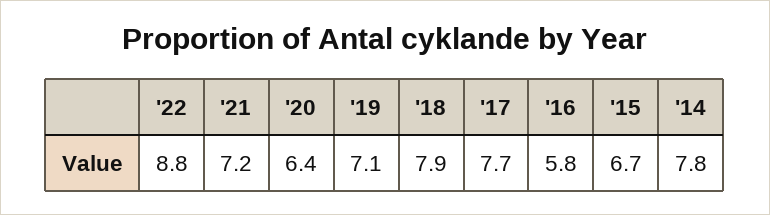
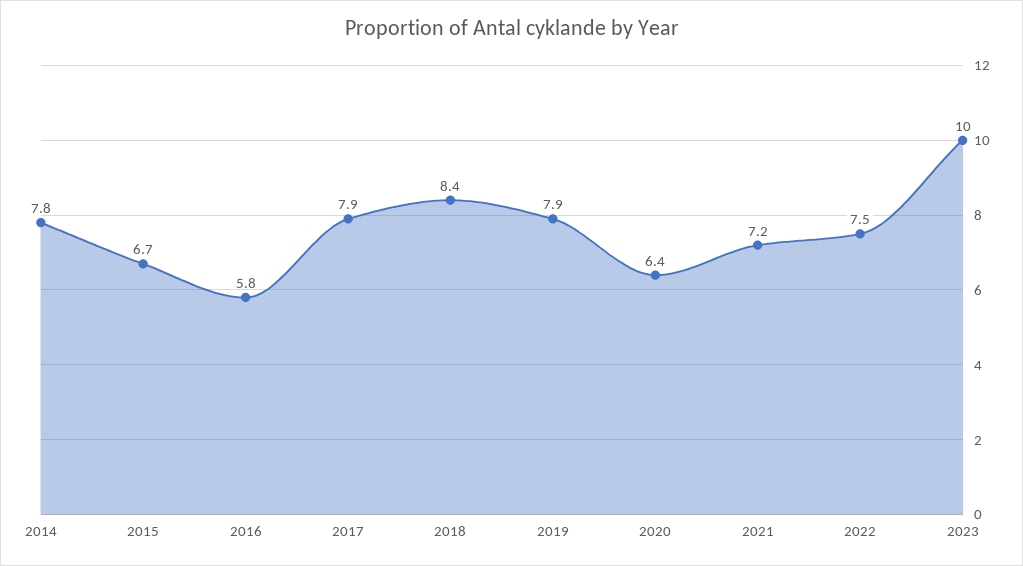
'22: 8.8 -> 7.5
'19: 7.1 -> 7.9
'18: 7.9 -> 8.4
'17: 7.7 -> 7.9
2023: none -> 10

